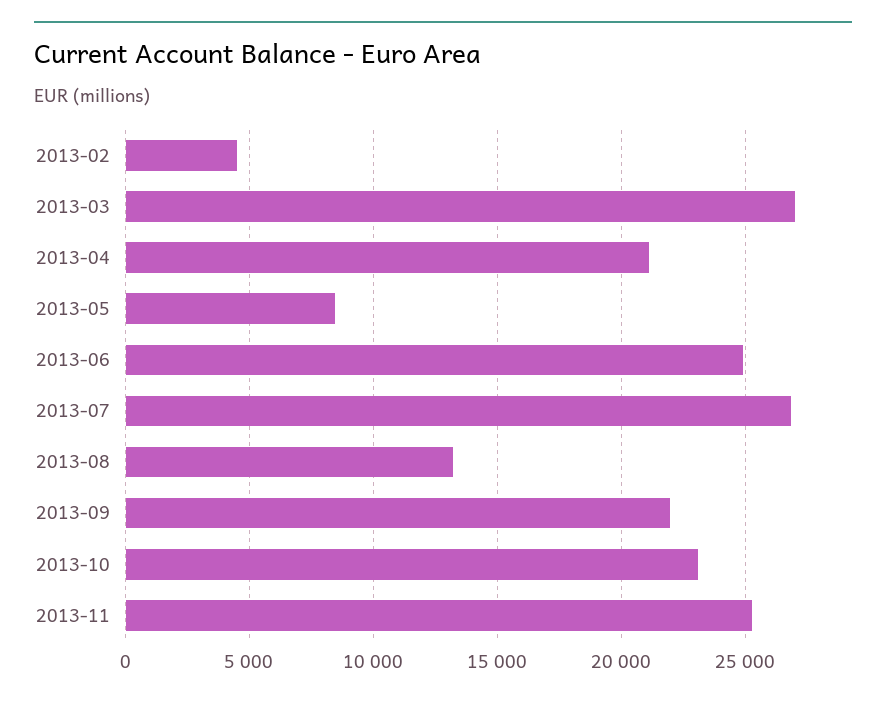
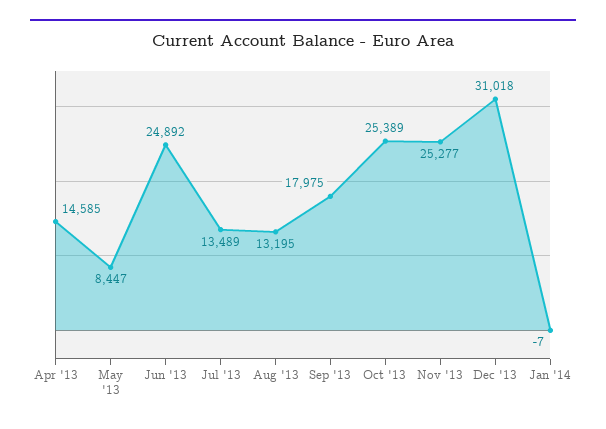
2013-02: 4500 -> none
2013-03: 27000 -> none
2013-04: 21000 -> 14585
2013-07: 27000 -> 13489
2013-09: 22000 -> 17975
2013-10: 23000 -> 25389
Dec '13: none -> 31018
Jan '14: none -> -7

